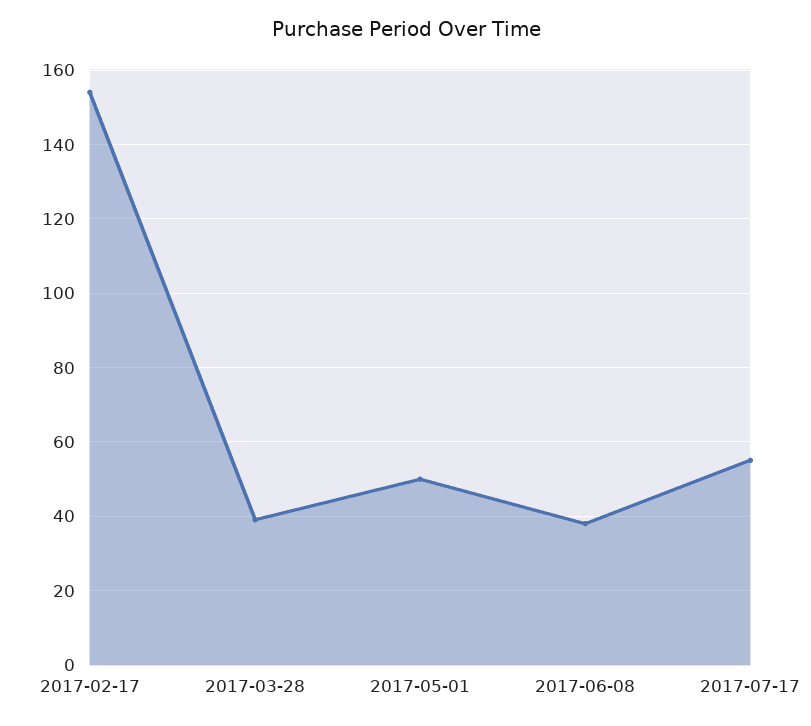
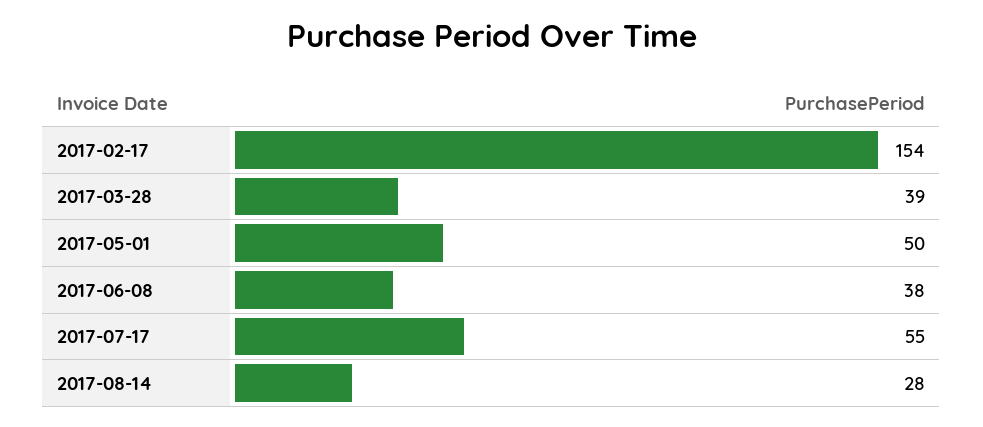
2017-08-14: none -> 28

